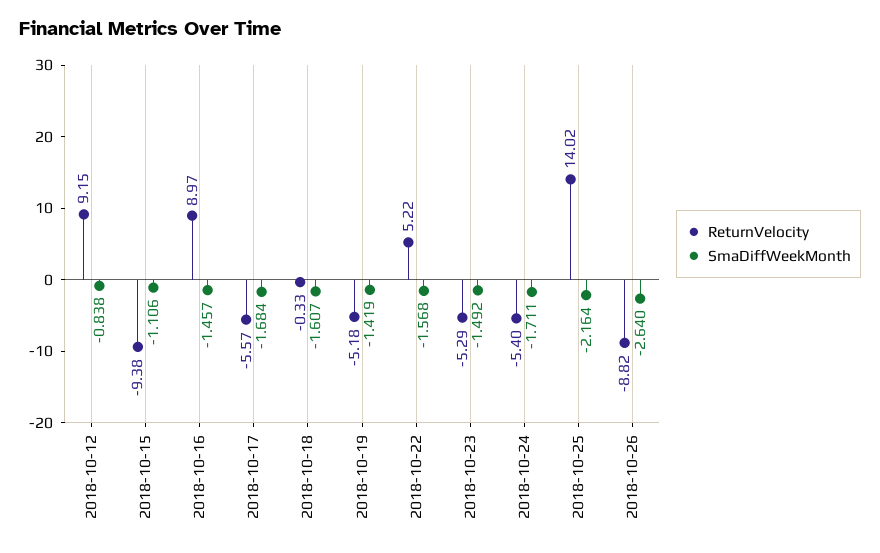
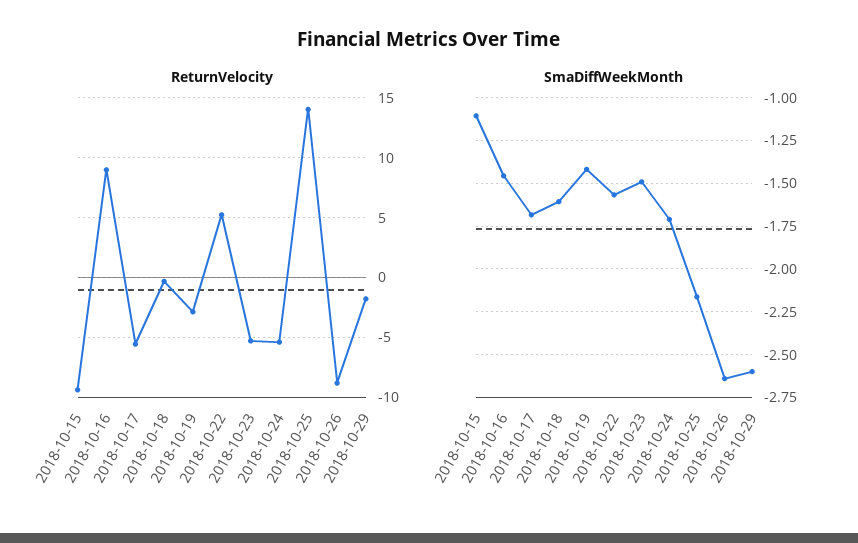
ReturnVelocity, 2018-10-12: 9.15 -> none
SmaDiffWeekMonth, 2018-10-12: -0.838 -> none
ReturnVelocity, 2018-10-19: -5.18 -> -3
ReturnVelocity, 2018-10-29: none -> -2
SmaDiffWeekMonth, 2018-10-29: none -> -2.6

